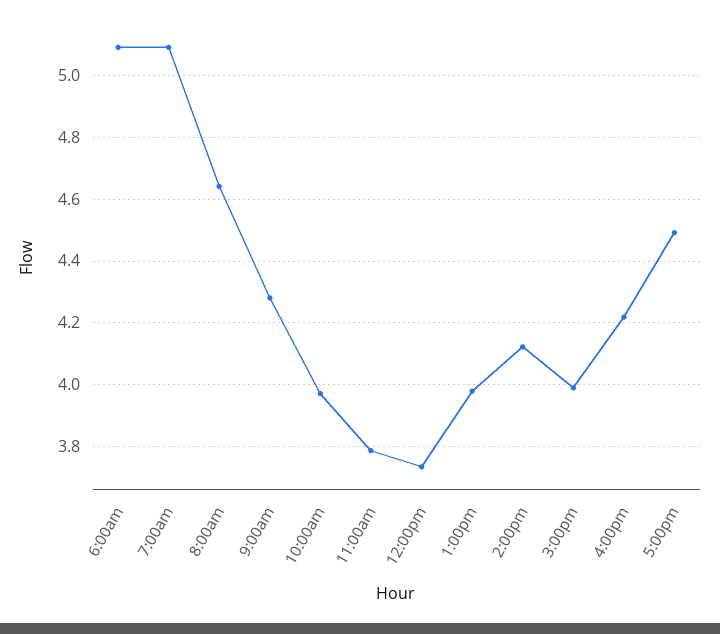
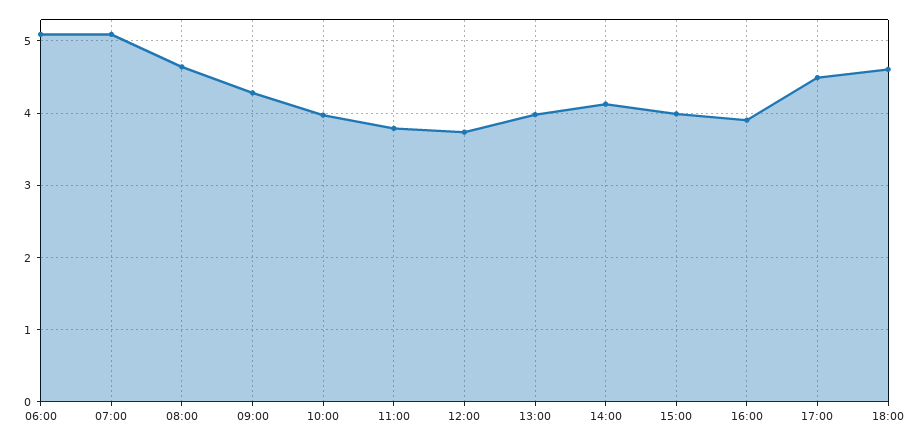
4:00pm: 4.22 -> 3.9
18:00: none -> 4.6

